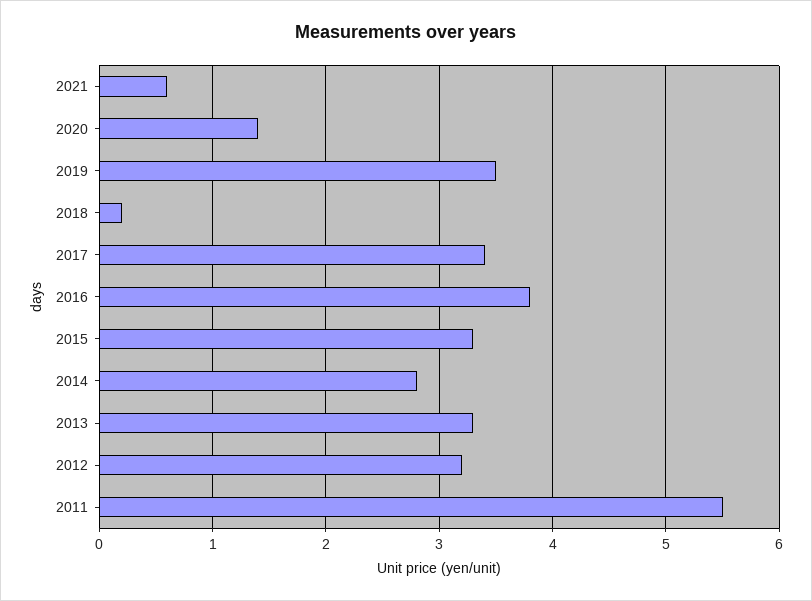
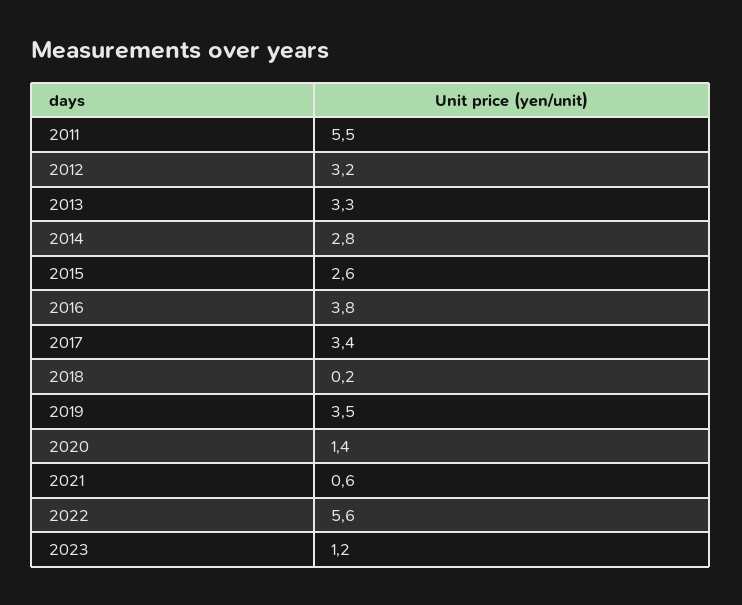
2015: 3.3 -> 2.6
2022: none -> 5.6
2023: none -> 1.2

